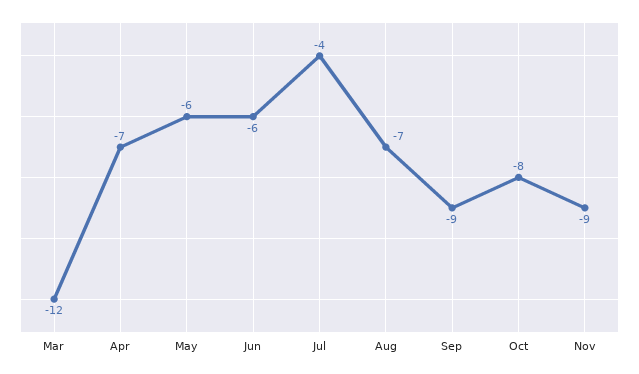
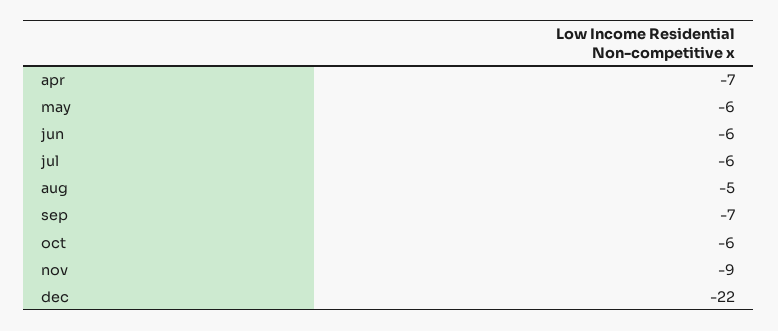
Mar: -12 -> none
Jul: -4 -> -6
Aug: -7 -> -5
Sep: -9 -> -7
Oct: -8 -> -6
dec: none -> -22

